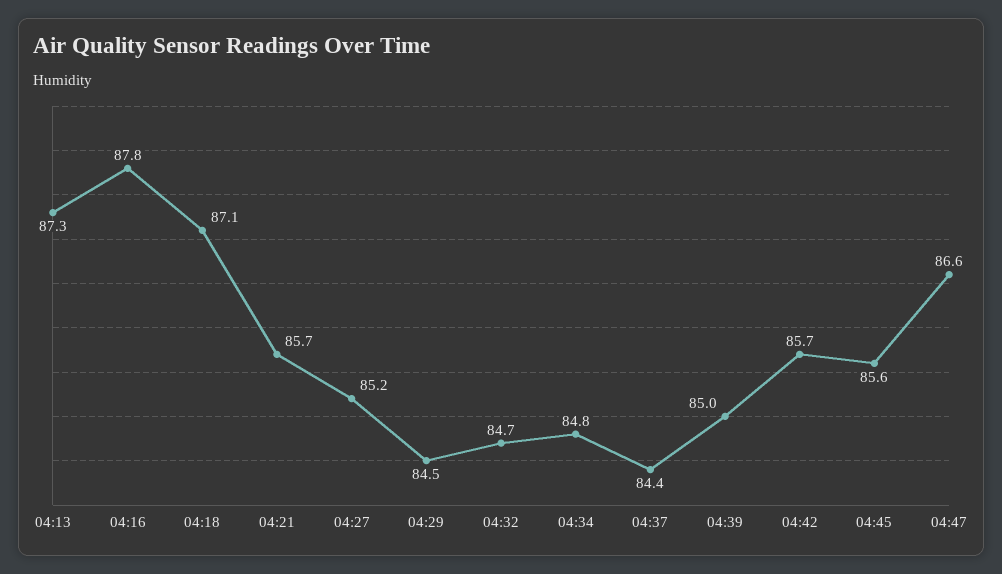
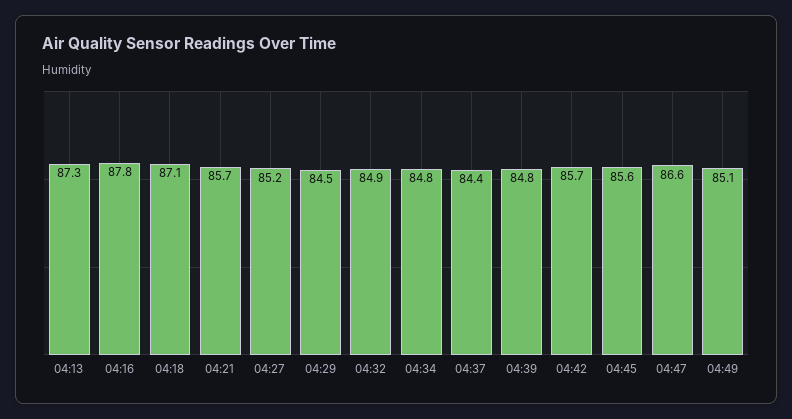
04:32: 84.7 -> 84.9
04:39: 85 -> 84.8
04:49: none -> 85.1

